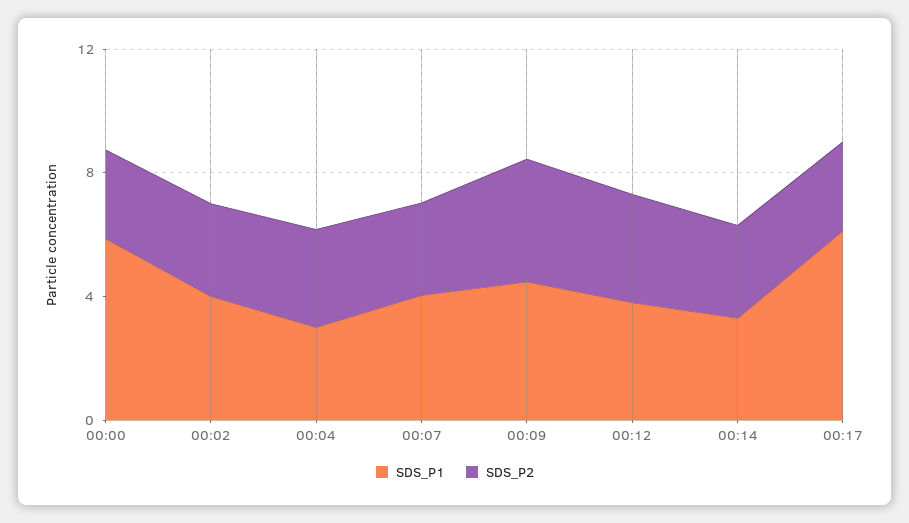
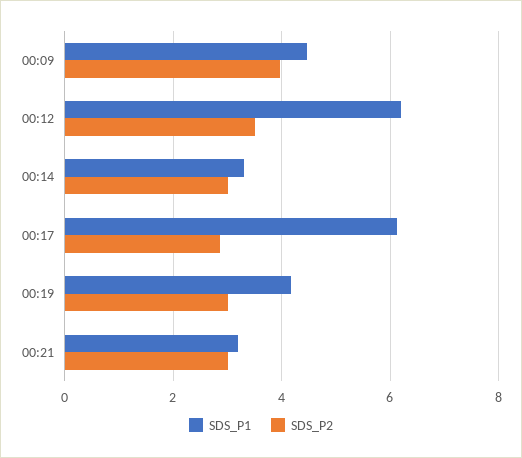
SDS_P1, 00:00: 6 -> none
SDS_P2, 00:00: 3 -> none
SDS_P1, 00:02: 4 -> none
SDS_P2, 00:02: 3 -> none
SDS_P1, 00:04: 3 -> none
SDS_P2, 00:04: 3 -> none
SDS_P1, 00:07: 4 -> none
SDS_P2, 00:07: 3 -> none
SDS_P1, 00:12: 4 -> 6.2
SDS_P1, 00:19: none -> 4.2
SDS_P2, 00:19: none -> 3
SDS_P1, 00:21: none -> 3.2
SDS_P2, 00:21: none -> 3

